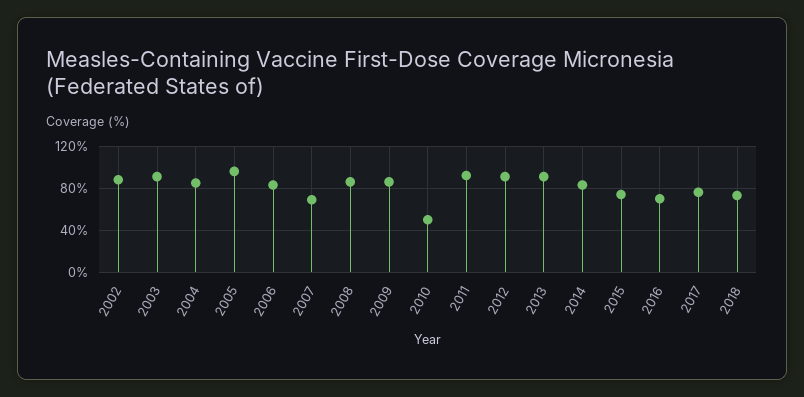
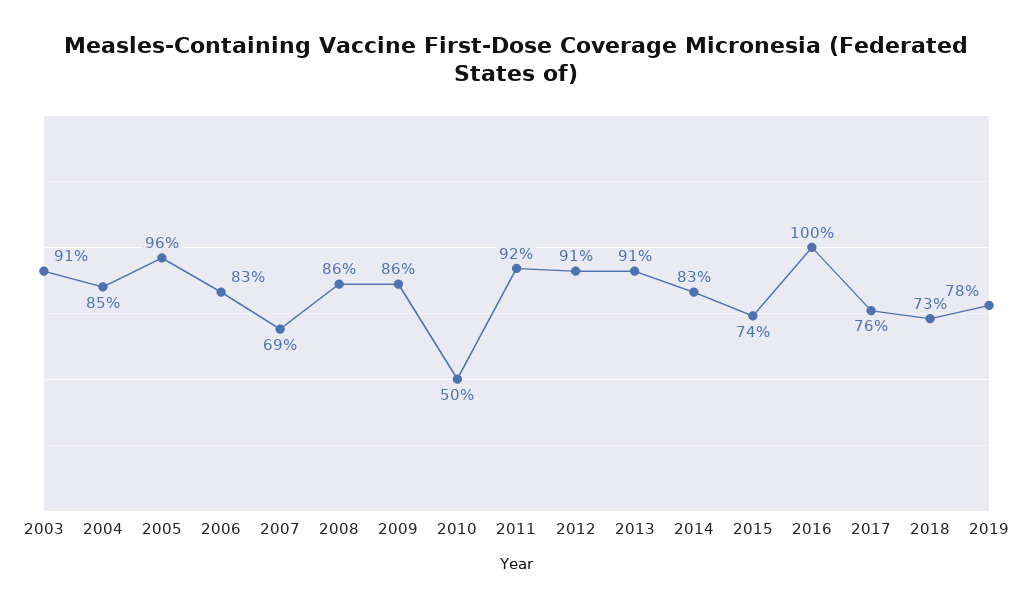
2002: 90 -> none
2016: 70 -> 100
2019: none -> 78

